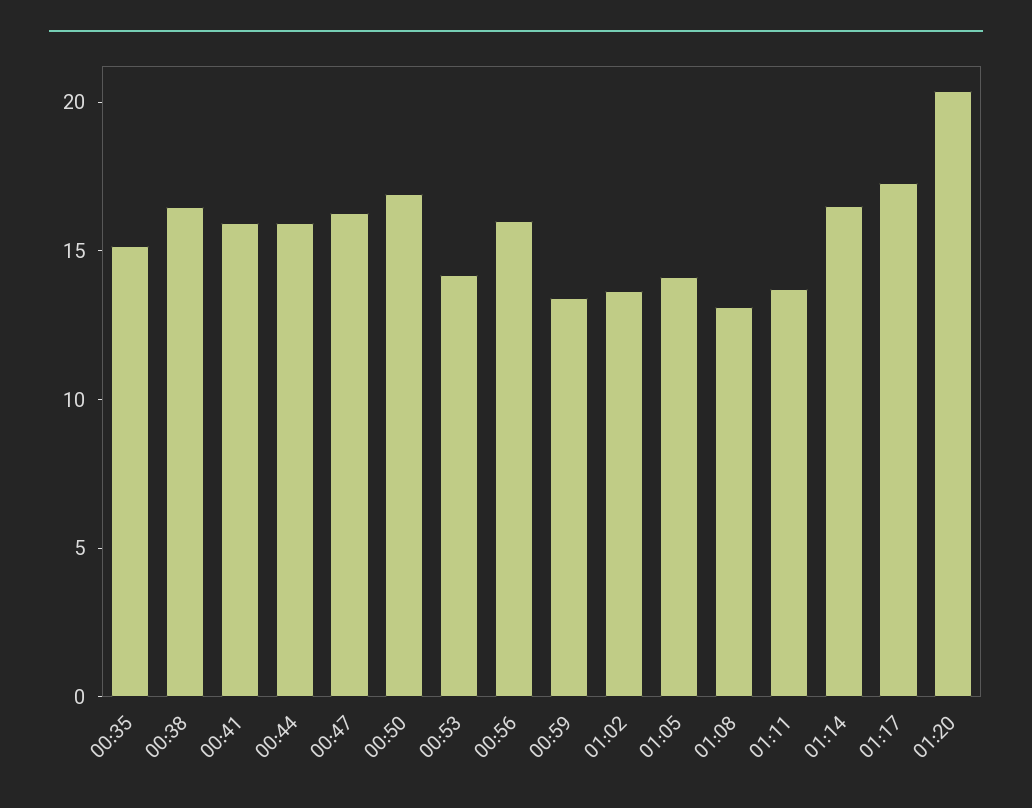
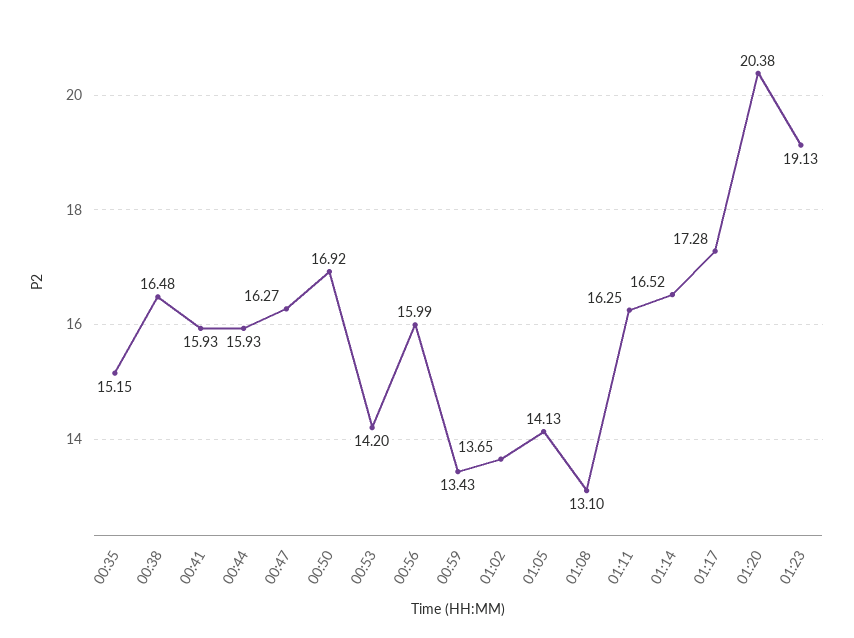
01:11: 14 -> 16.25
01:23: none -> 19.13

